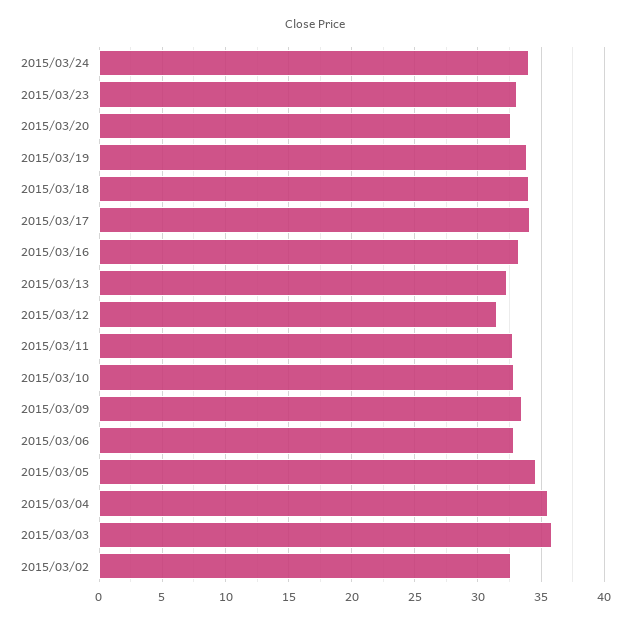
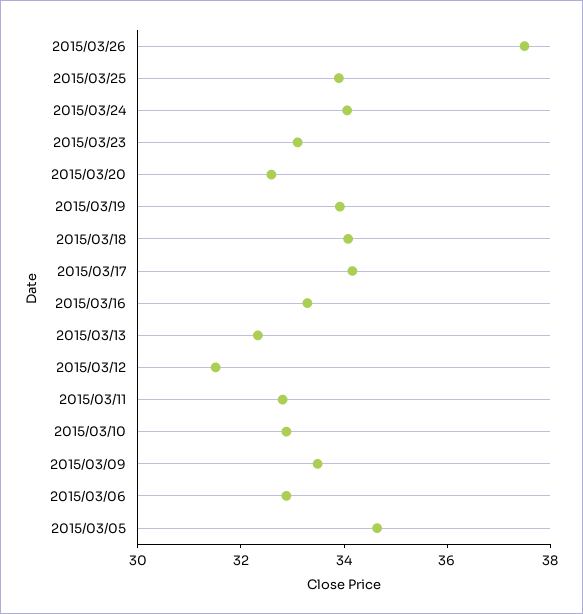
2015/03/04: 35.5 -> none
2015/03/03: 36 -> none
2015/03/02: 32.5 -> none
2015/03/26: none -> 37.5
2015/03/25: none -> 34

